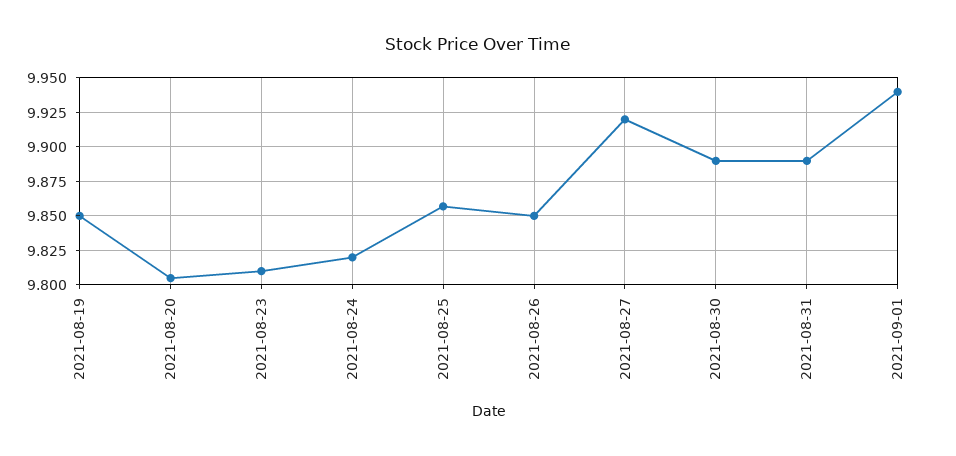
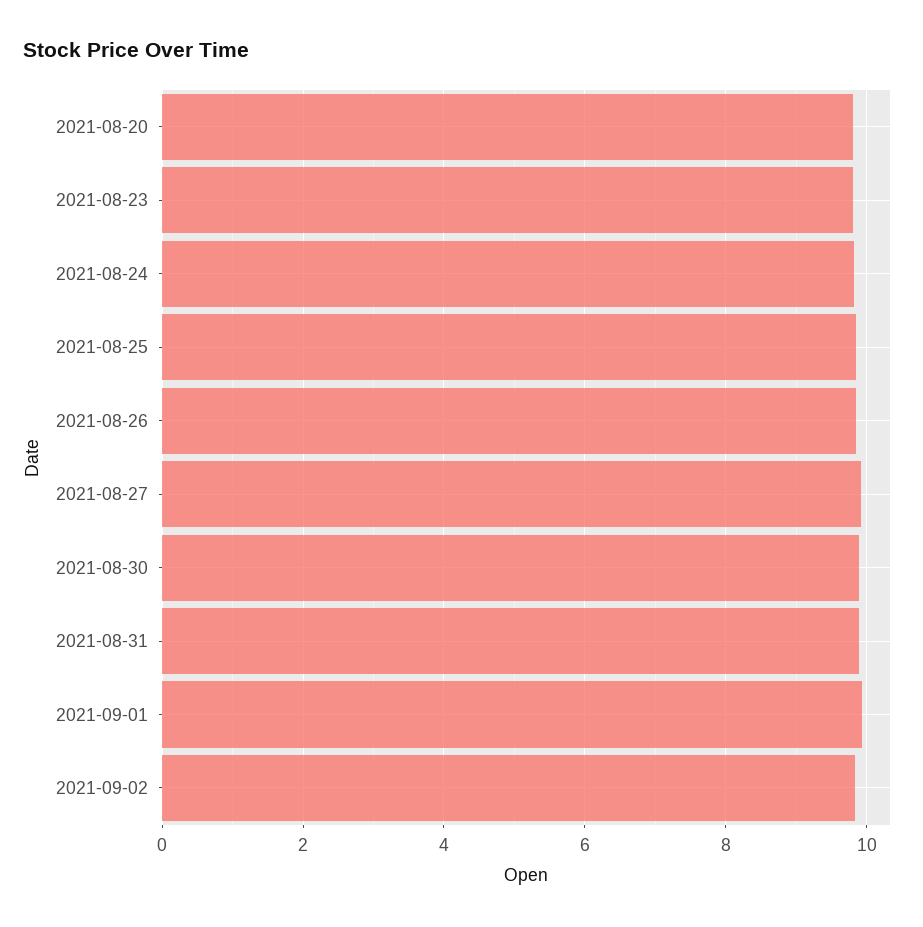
2021-08-19: 9.85 -> none
2021-09-02: none -> 9.8

